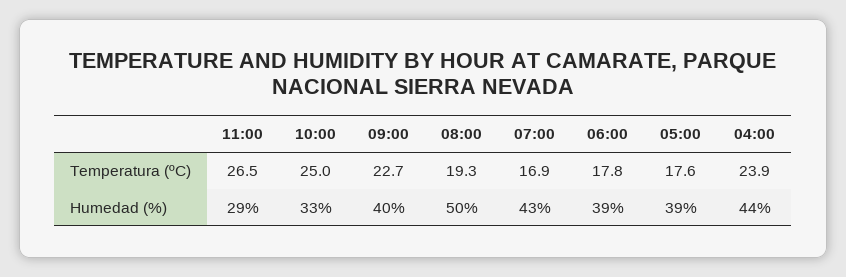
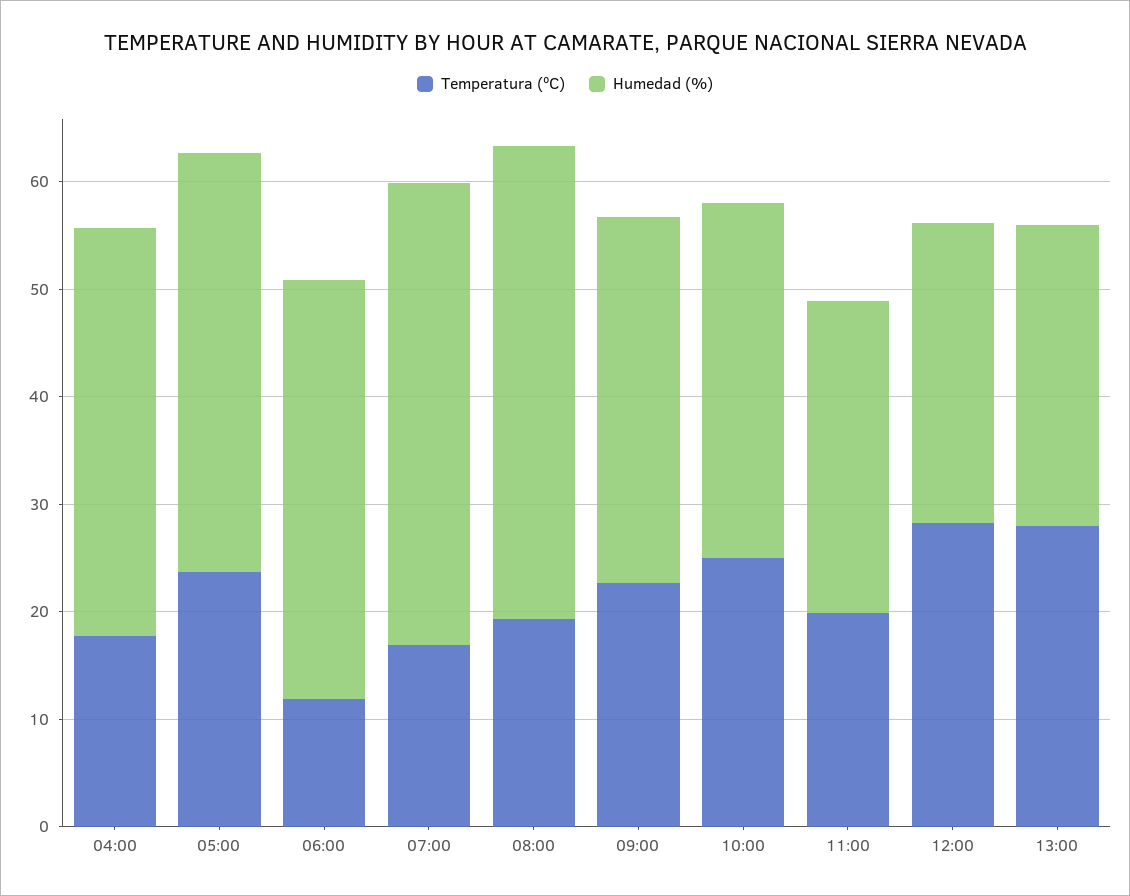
Temperatura (ºC), 11:00: 26.5 -> 20
Temperatura (ºC), 06:00: 17.8 -> 12
Temperatura (ºC), 05:00: 17.6 -> 24
Temperatura (ºC), 04:00: 23.9 -> 18
Humedad (%), 09:00: 40 -> 34
Humedad (%), 08:00: 50 -> 44
Humedad (%), 04:00: 44 -> 38
Temperatura (ºC), 12:00: none -> 28
Humedad (%), 12:00: none -> 28
Temperatura (ºC), 13:00: none -> 28
Humedad (%), 13:00: none -> 28

